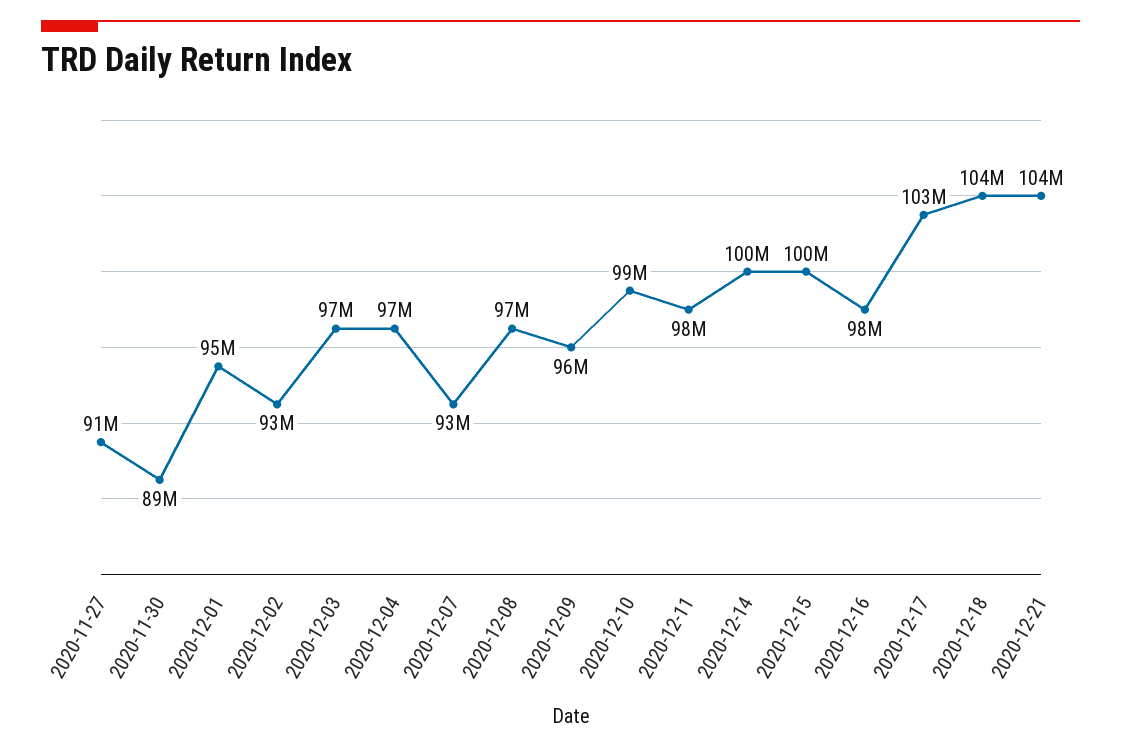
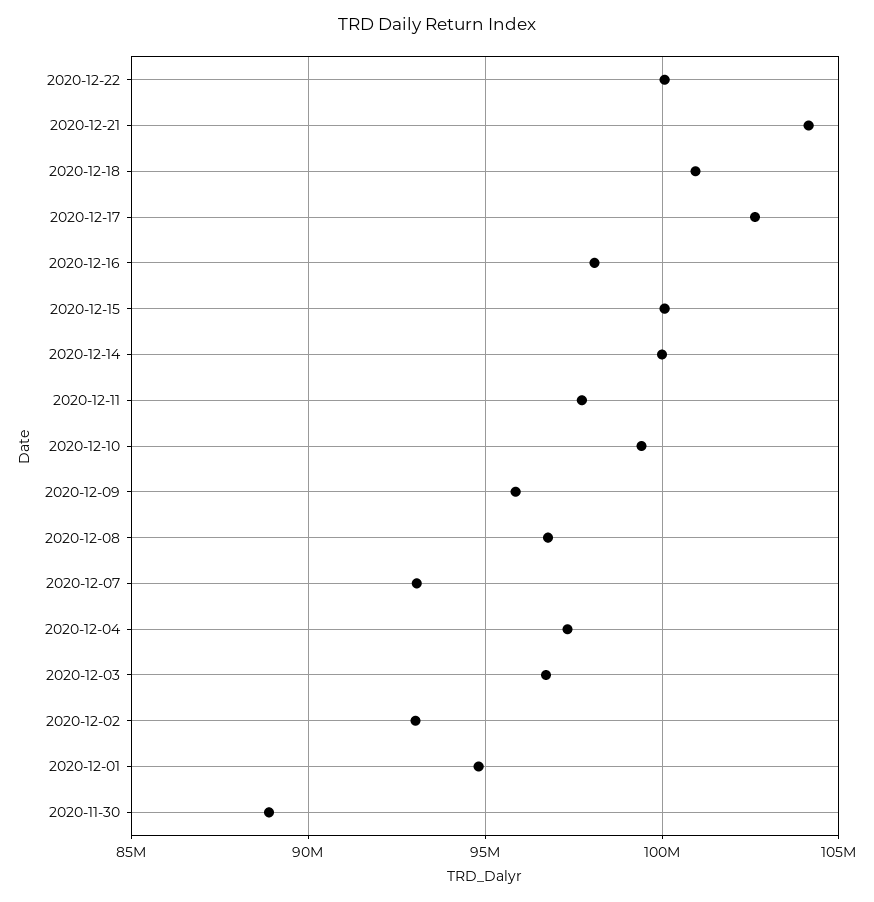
2020-11-27: 91000000 -> none
2020-12-18: 104000000 -> 101000000
2020-12-22: none -> 100000000

